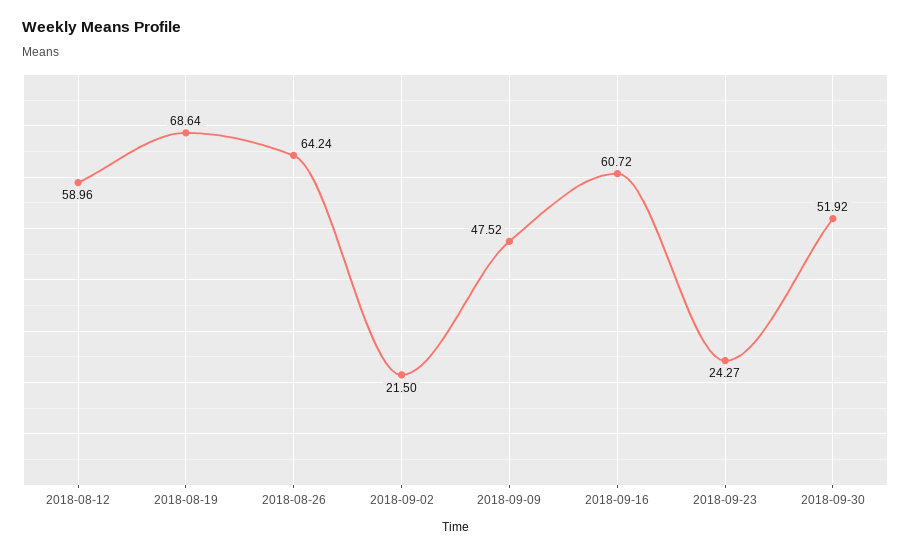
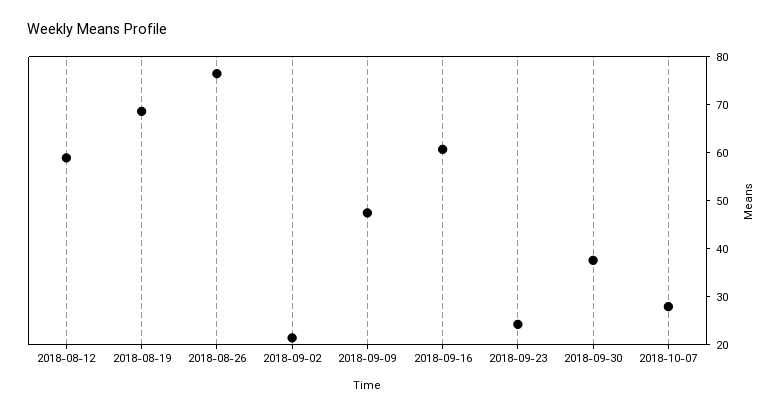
2018-08-26: 64.24 -> 76
2018-09-30: 51.92 -> 38
2018-10-07: none -> 28

